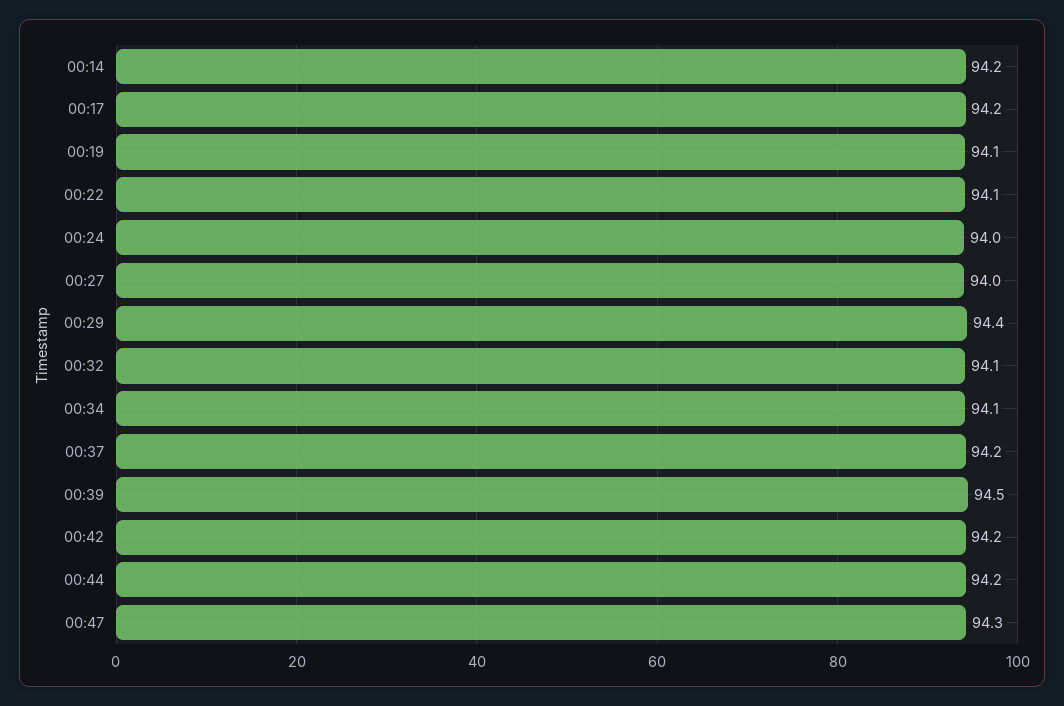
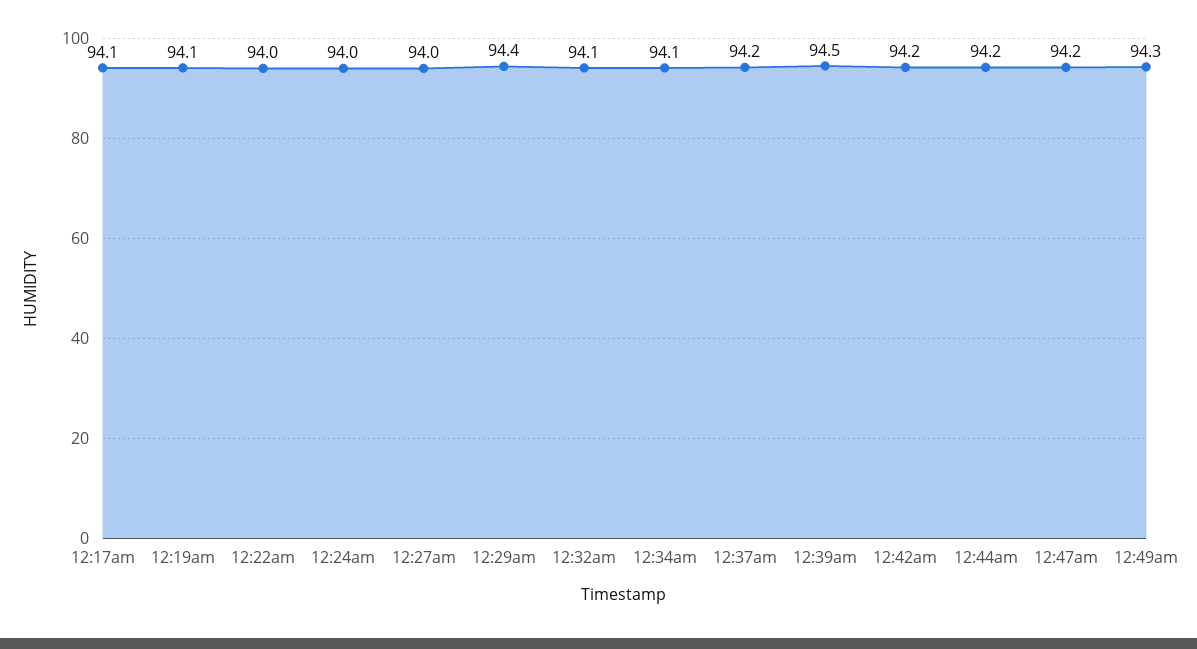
00:14: 94.2 -> none
00:17: 94.2 -> 94.1
00:22: 94.1 -> 94
00:47: 94.3 -> 94.2
12:49am: none -> 94.3

